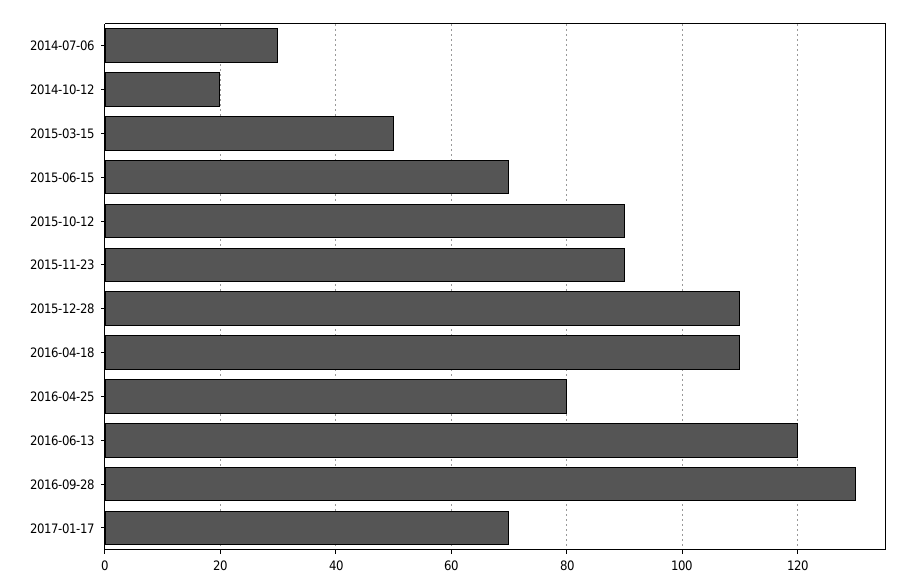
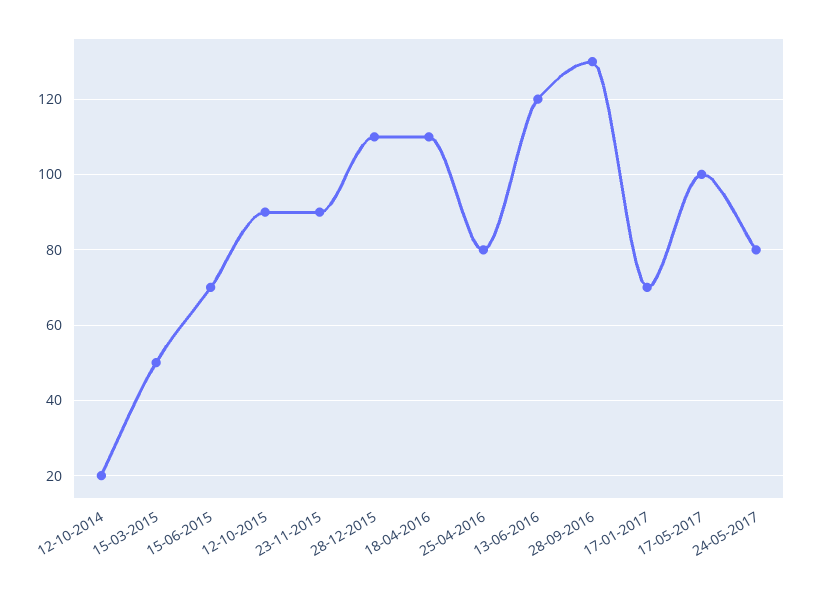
2014-07-06: 30 -> none
17-05-2017: none -> 100
24-05-2017: none -> 80

